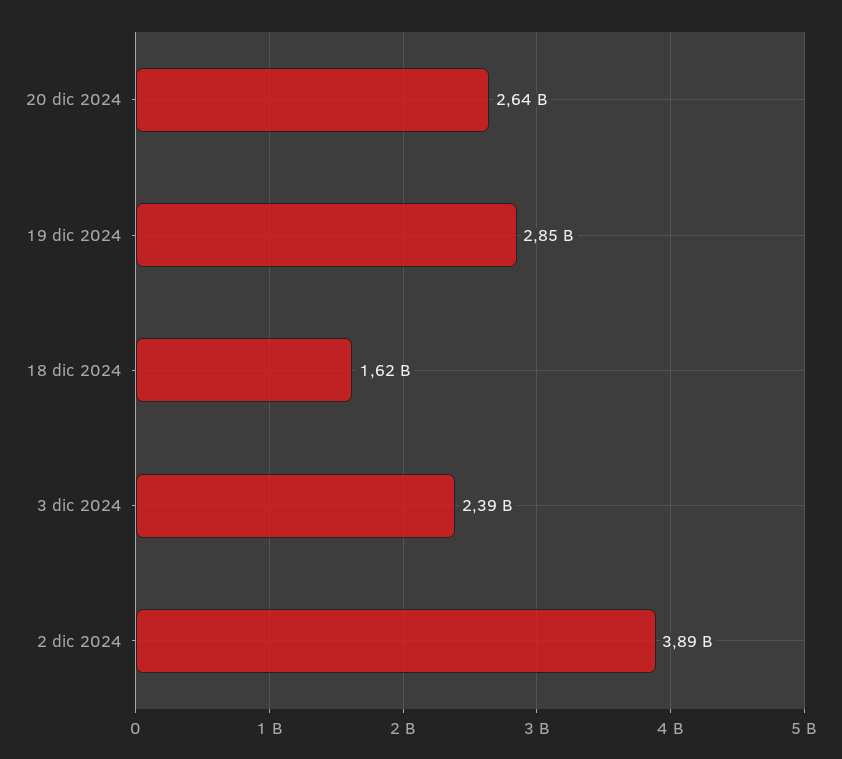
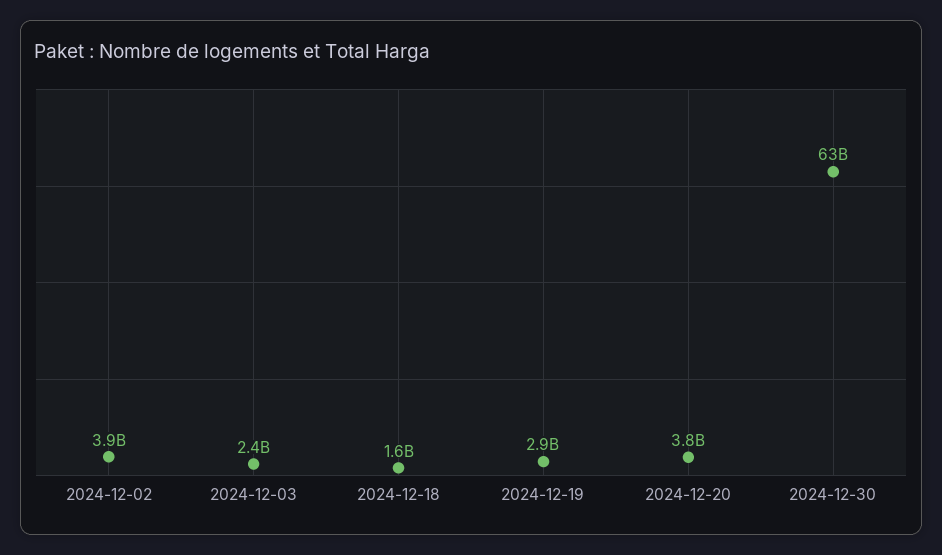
20 dic 2024: 2640000000 -> 3800000000
2024-12-30: none -> 63000000000

